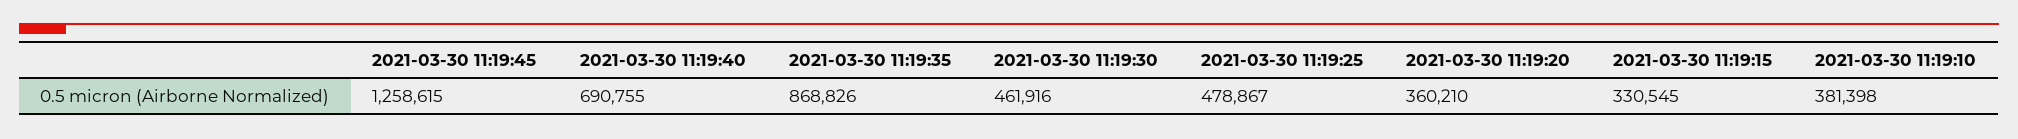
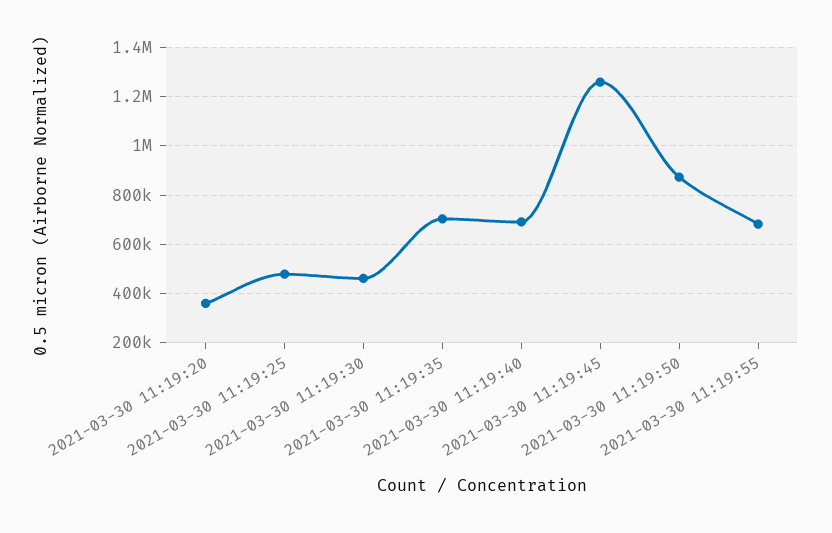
2021-03-30 11:19:35: 868826 -> 700000
2021-03-30 11:19:15: 330545 -> none
2021-03-30 11:19:10: 381398 -> none
2021-03-30 11:19:50: none -> 875000
2021-03-30 11:19:55: none -> 675000

